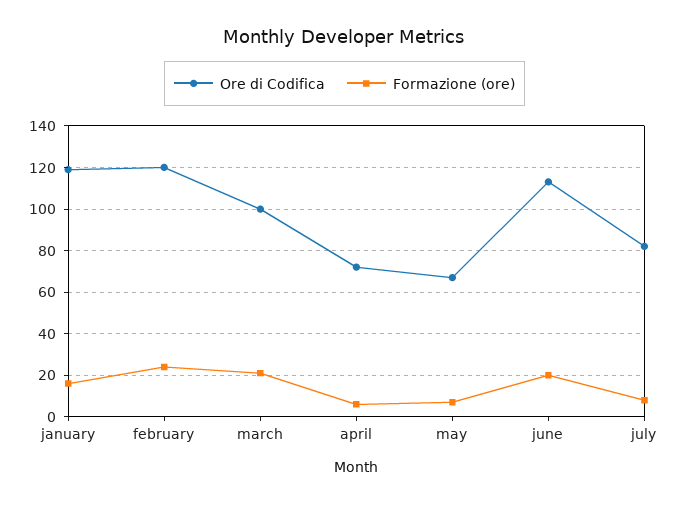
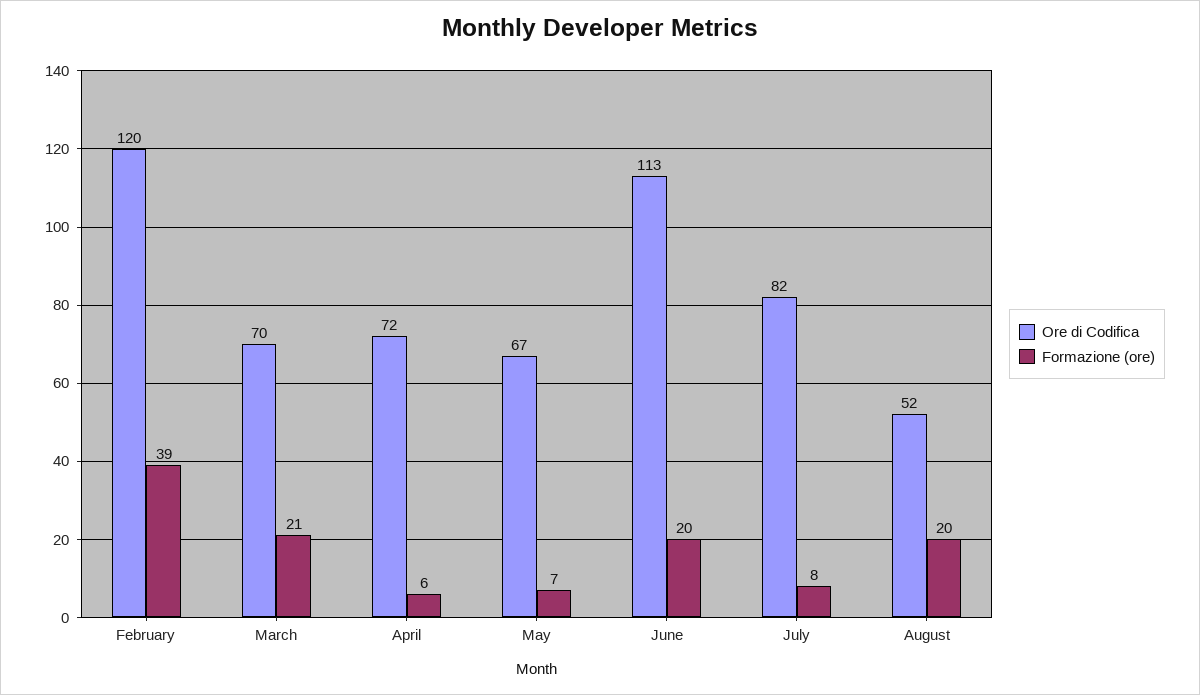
Ore di Codifica, january: 120 -> none
Formazione (ore), january: 15 -> none
Formazione (ore), february: 25 -> 39
Ore di Codifica, march: 100 -> 70
Ore di Codifica, August: none -> 52
Formazione (ore), August: none -> 20

